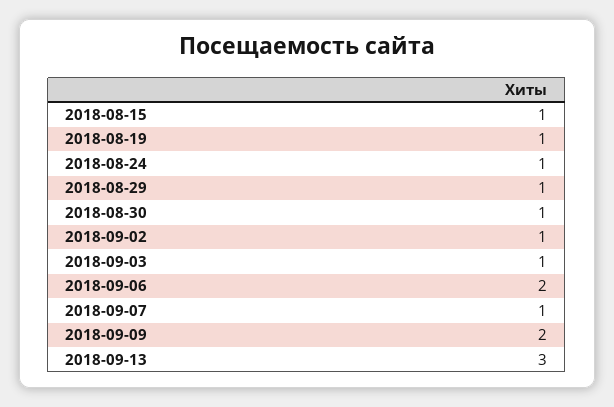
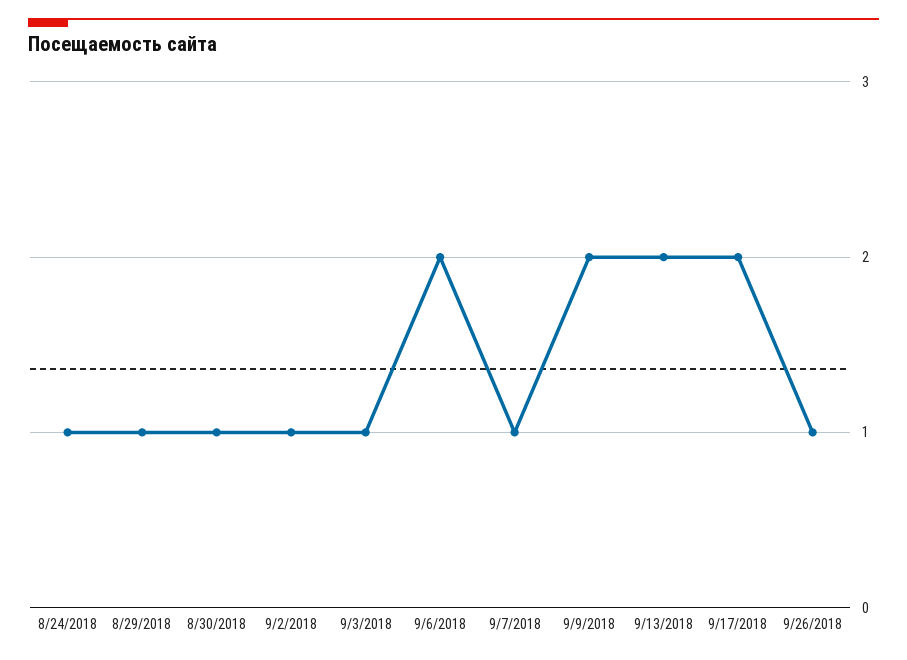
2018-08-15: 1 -> none
2018-08-19: 1 -> none
2018-09-13: 3 -> 2
9/17/2018: none -> 2
9/26/2018: none -> 1

